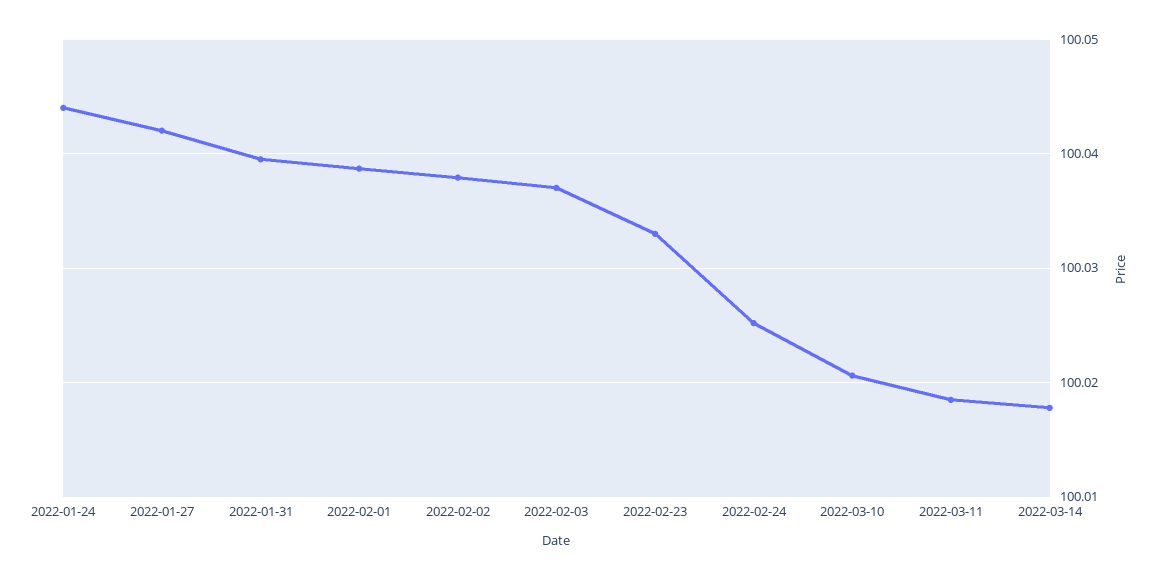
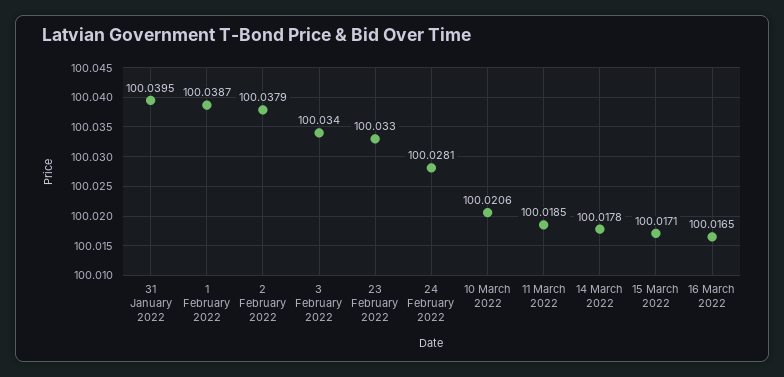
2022-01-24: 100.044 -> none
2022-01-27: 100.042 -> none
2022-02-03: 100.037 -> 100.034
2022-02-24: 100.025 -> 100.0281
15 March 2022: none -> 100.0171
16 March 2022: none -> 100.0165

